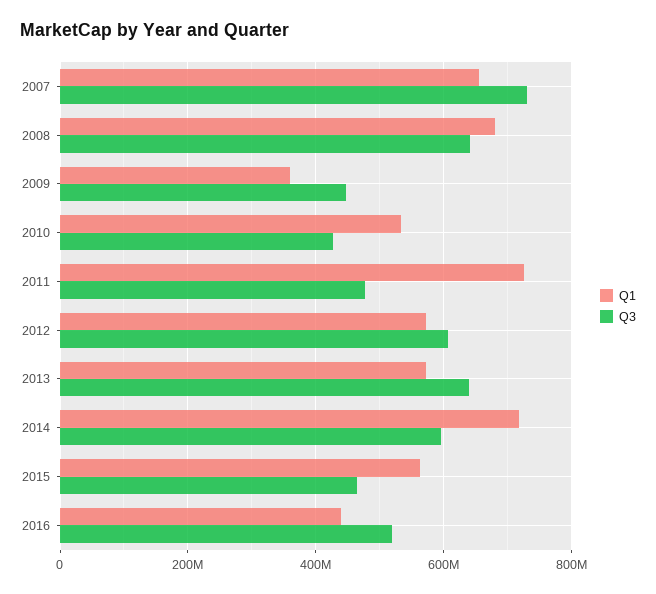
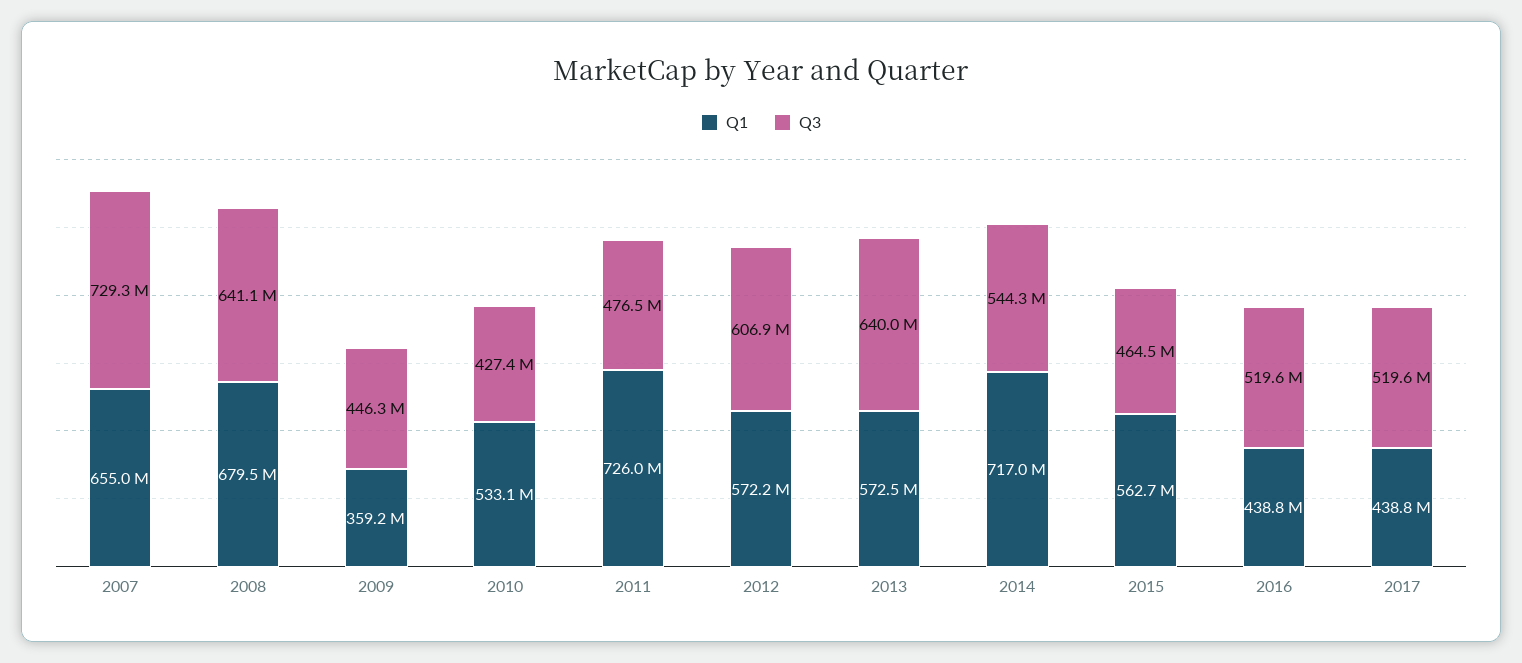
Q3, 2014: 600000000 -> 544300000
Q1, 2017: none -> 438800000
Q3, 2017: none -> 519600000

